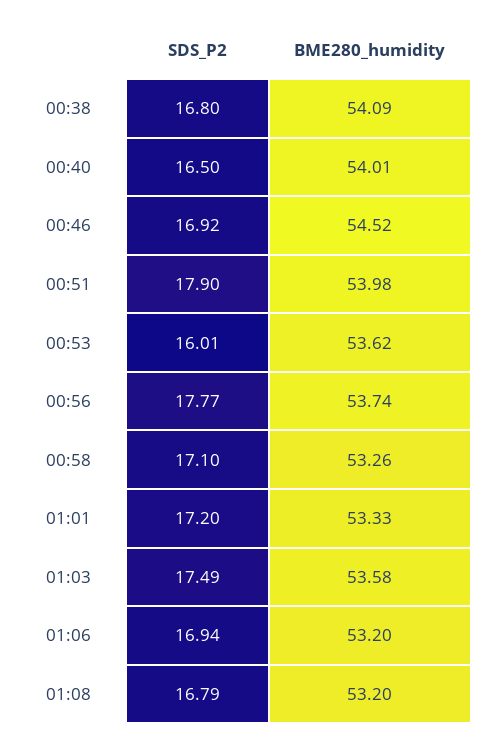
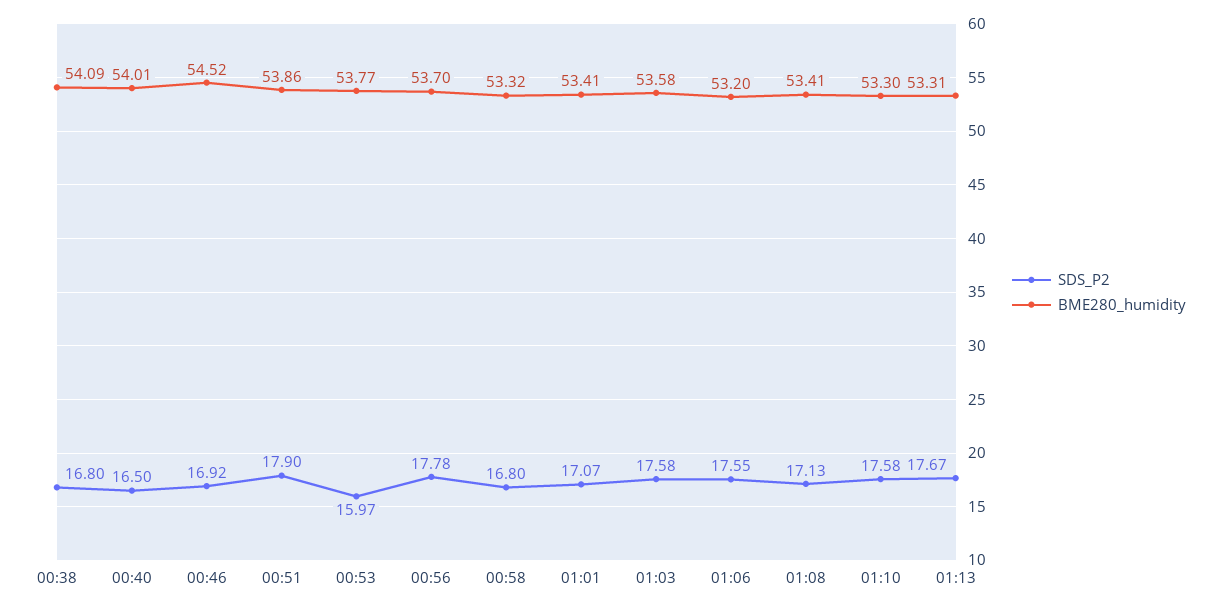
BME280_humidity, 00:51: 53.98 -> 53.86
SDS_P2, 00:53: 16.01 -> 15.97
BME280_humidity, 00:53: 53.62 -> 53.77
SDS_P2, 00:56: 17.77 -> 17.78
BME280_humidity, 00:56: 53.74 -> 53.7
SDS_P2, 00:58: 17.1 -> 16.8
BME280_humidity, 00:58: 53.26 -> 53.32
SDS_P2, 01:01: 17.2 -> 17.07
BME280_humidity, 01:01: 53.33 -> 53.41
SDS_P2, 01:03: 17.49 -> 17.58
SDS_P2, 01:06: 16.94 -> 17.55
SDS_P2, 01:08: 16.79 -> 17.13
BME280_humidity, 01:08: 53.2 -> 53.41
SDS_P2, 01:10: none -> 17.58
BME280_humidity, 01:10: none -> 53.3
SDS_P2, 01:13: none -> 17.67
BME280_humidity, 01:13: none -> 53.31

